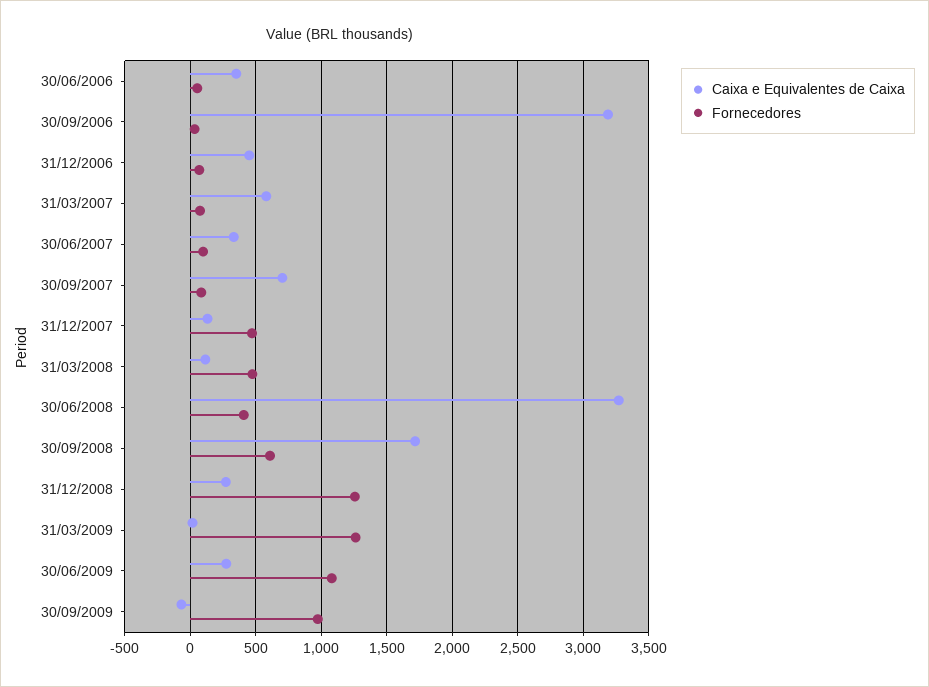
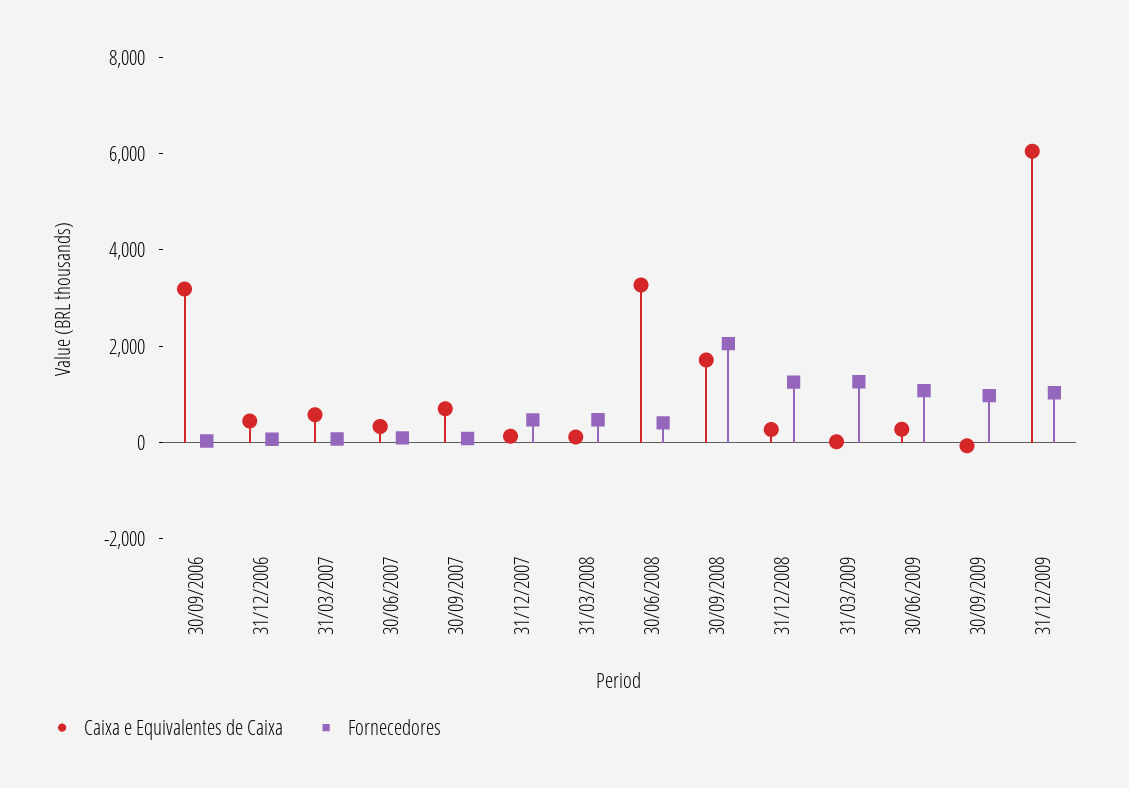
Caixa e Equivalentes de Caixa, 30/06/2006: 350 -> none
Fornecedores, 30/06/2006: 50 -> none
Fornecedores, 30/09/2008: 600 -> 2000
Caixa e Equivalentes de Caixa, 31/12/2009: none -> 6000
Fornecedores, 31/12/2009: none -> 1000

